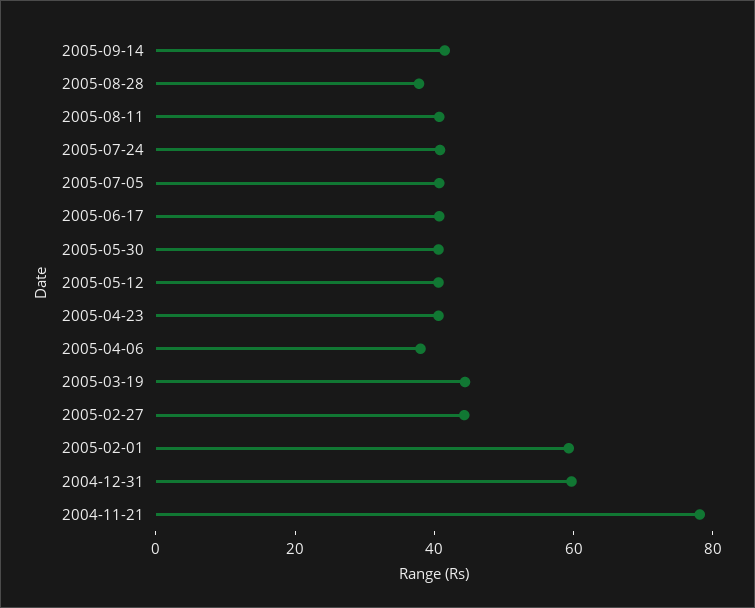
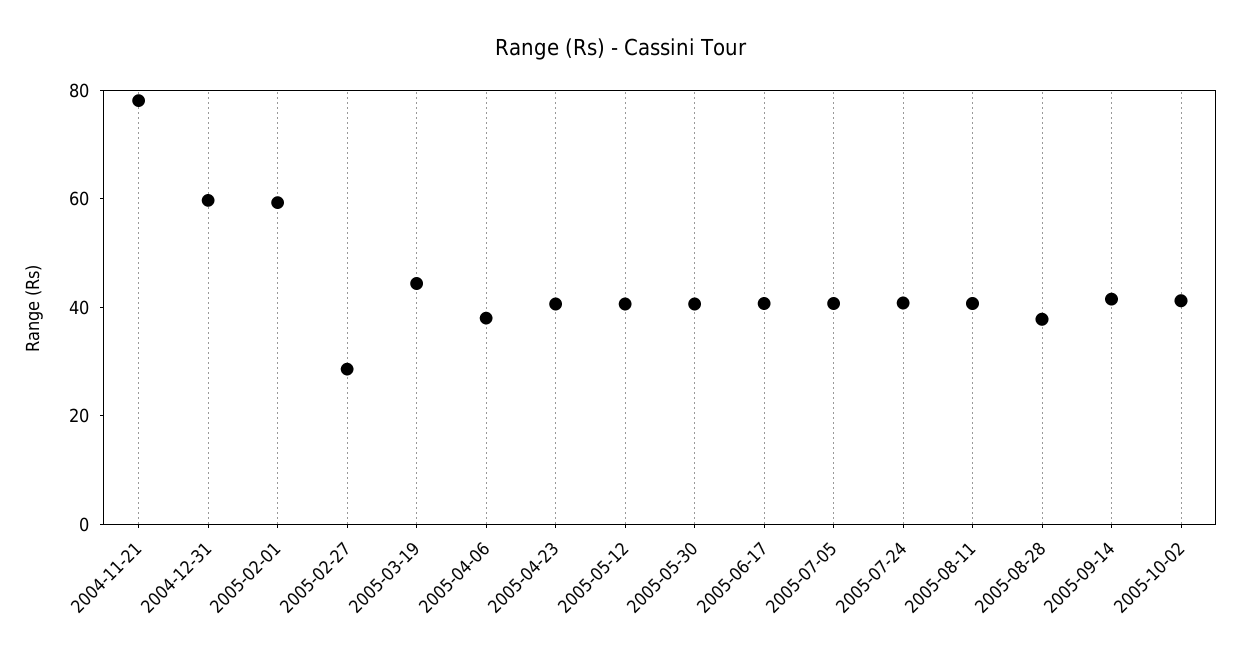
2005-02-27: 45 -> 30
2005-10-02: none -> 40

